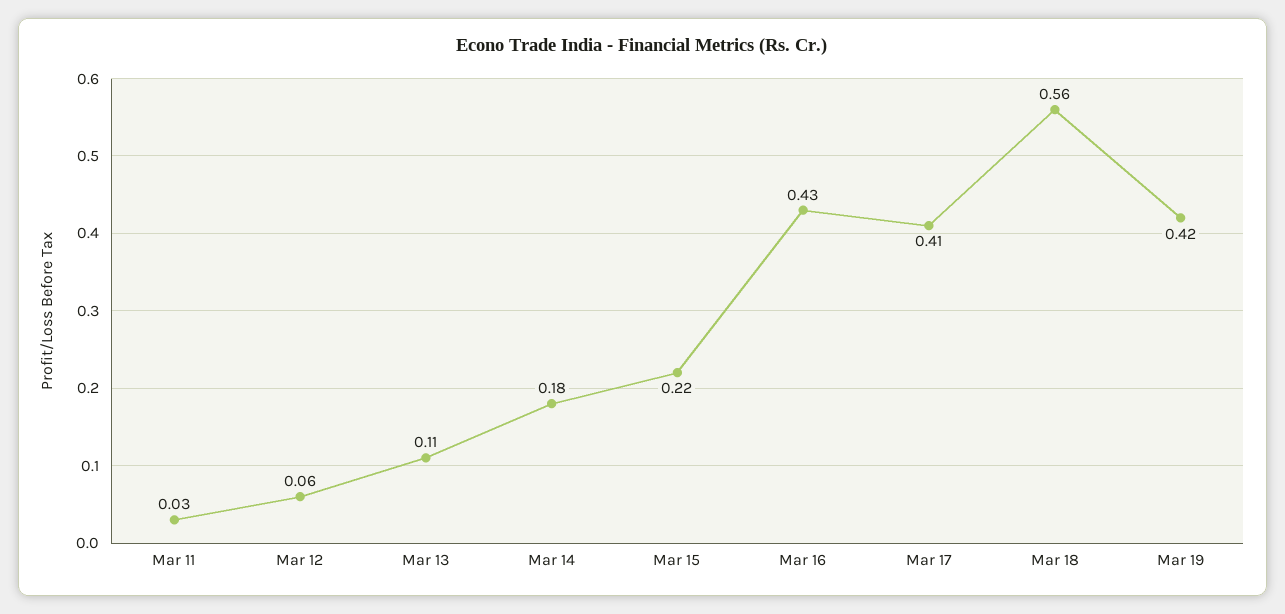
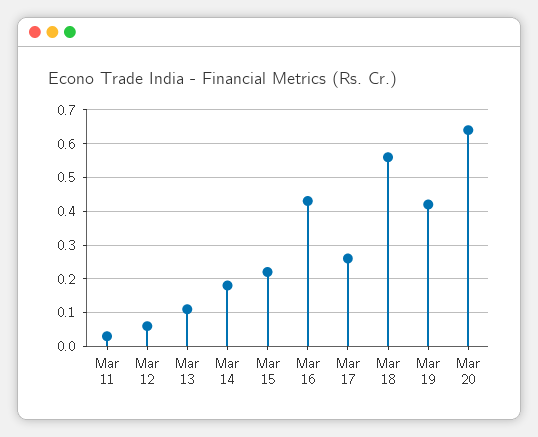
Mar 17: 0.41 -> 0.25
Mar 20: none -> 0.65

